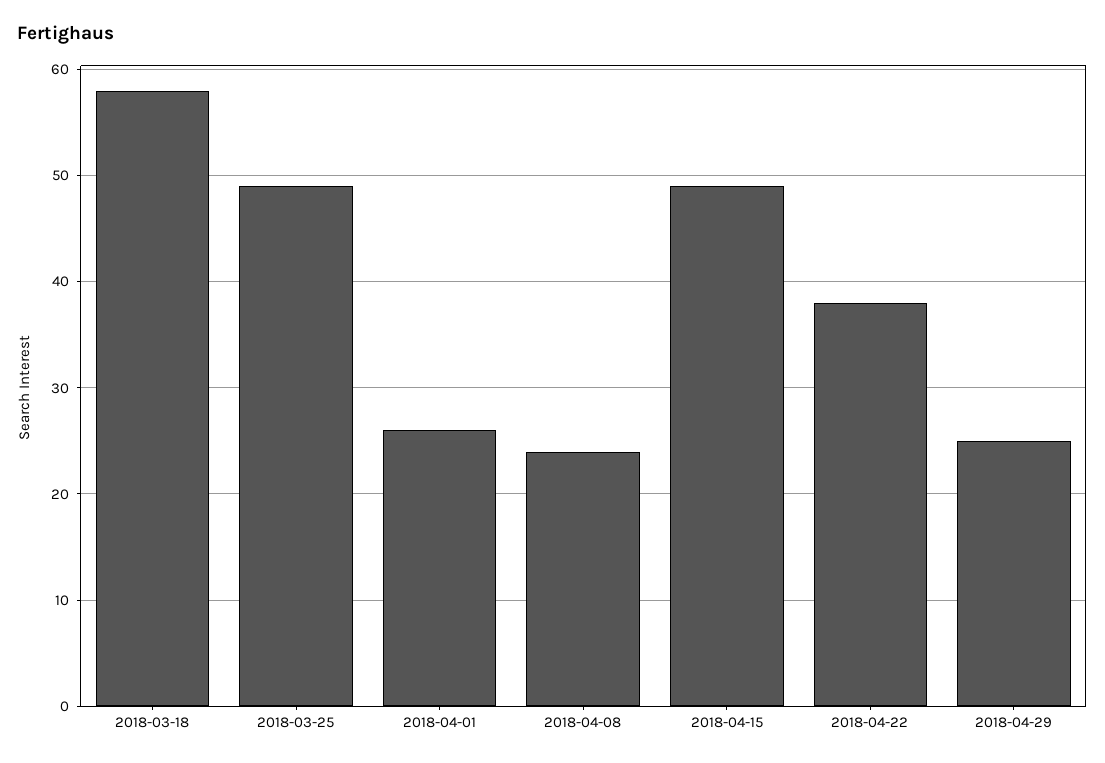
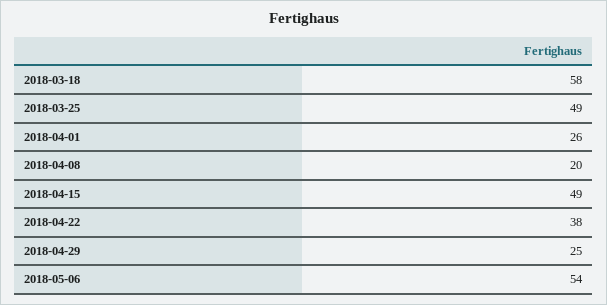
2018-04-08: 24 -> 20
2018-05-06: none -> 54

